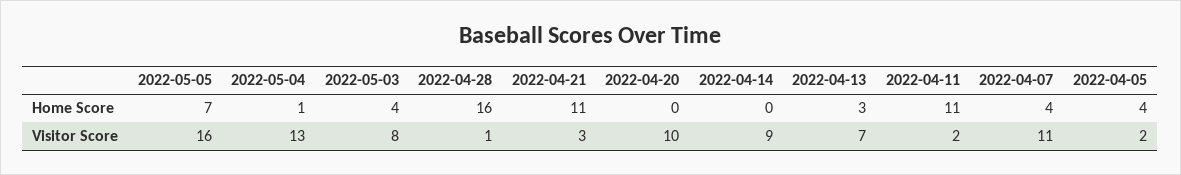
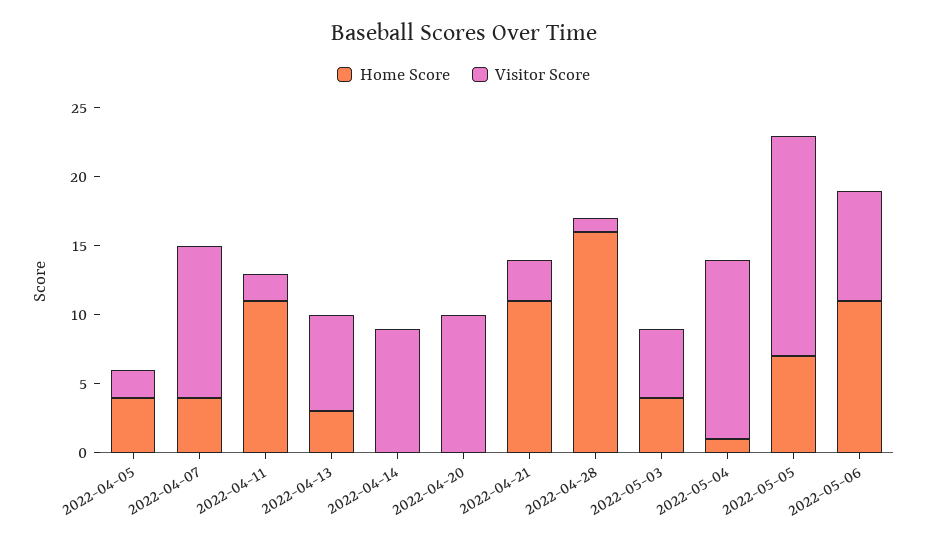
Visitor Score, 2022-05-03: 8 -> 5
Home Score, 2022-05-06: none -> 11
Visitor Score, 2022-05-06: none -> 8

